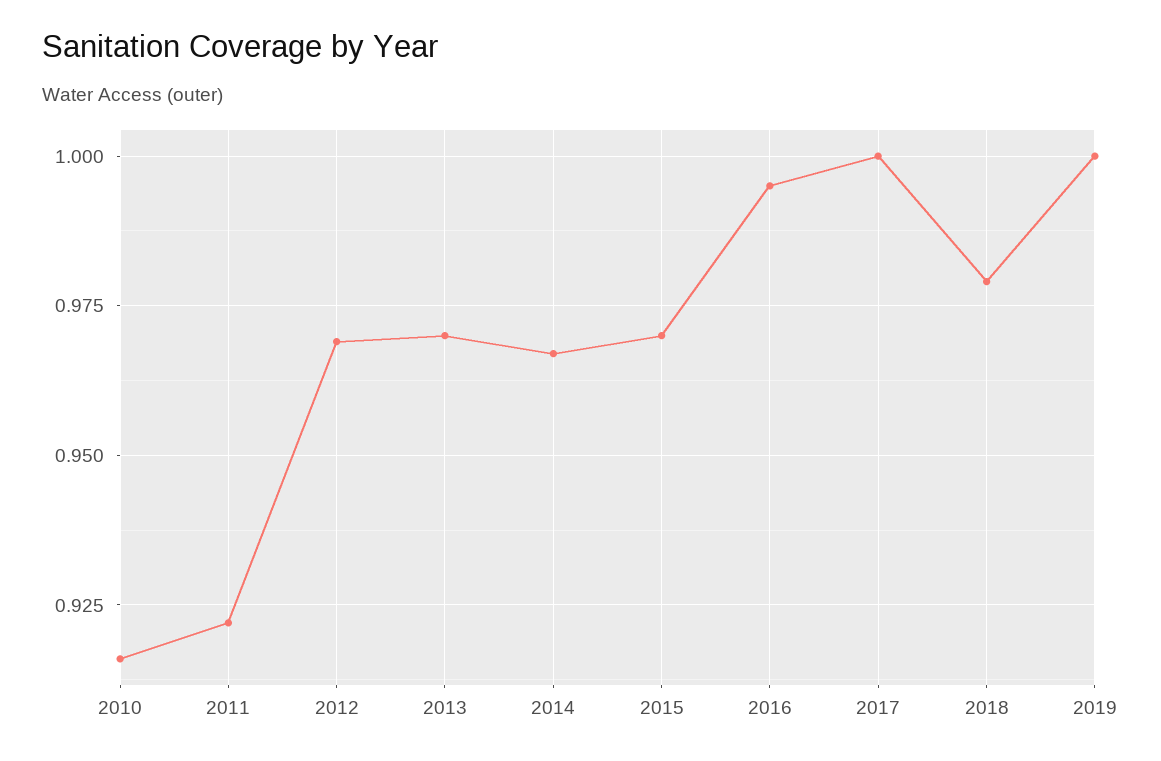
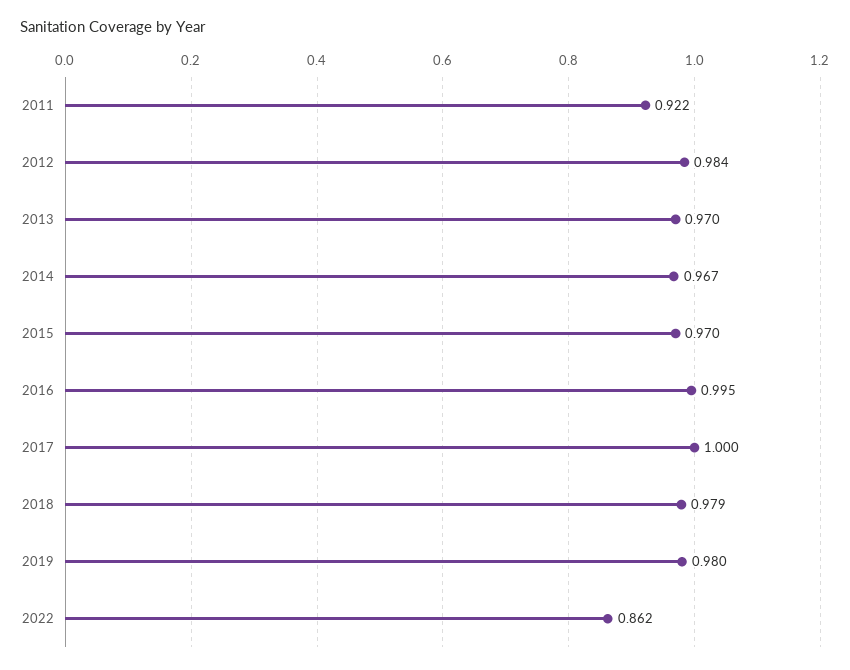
2010: 0.915 -> none
2012: 0.97 -> 0.984
2019: 1 -> 0.98
2022: none -> 0.862

